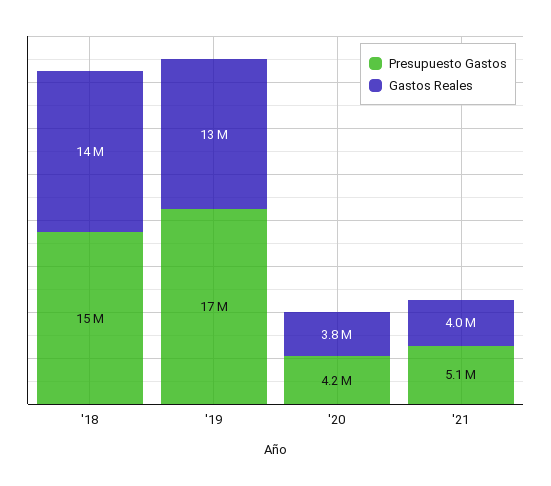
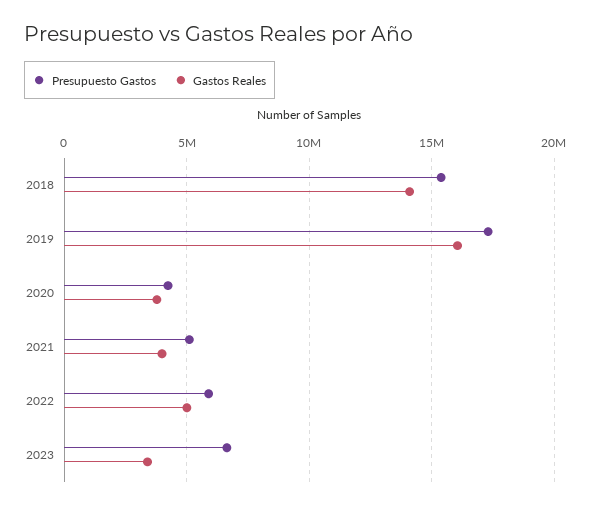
Gastos Reales, '19: 13000000 -> 16000000
Presupuesto Gastos, 2022: none -> 6000000
Gastos Reales, 2022: none -> 5000000
Presupuesto Gastos, 2023: none -> 6500000
Gastos Reales, 2023: none -> 3500000

